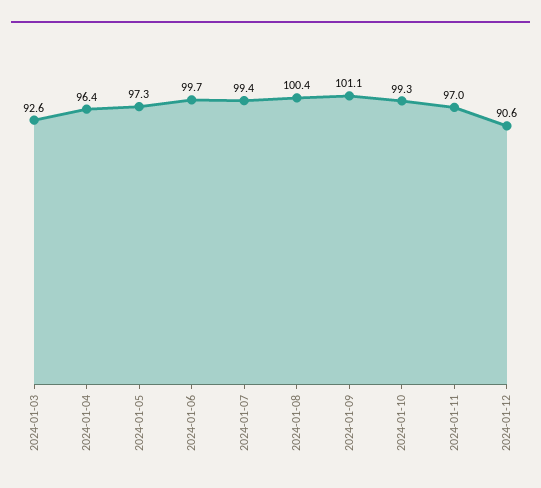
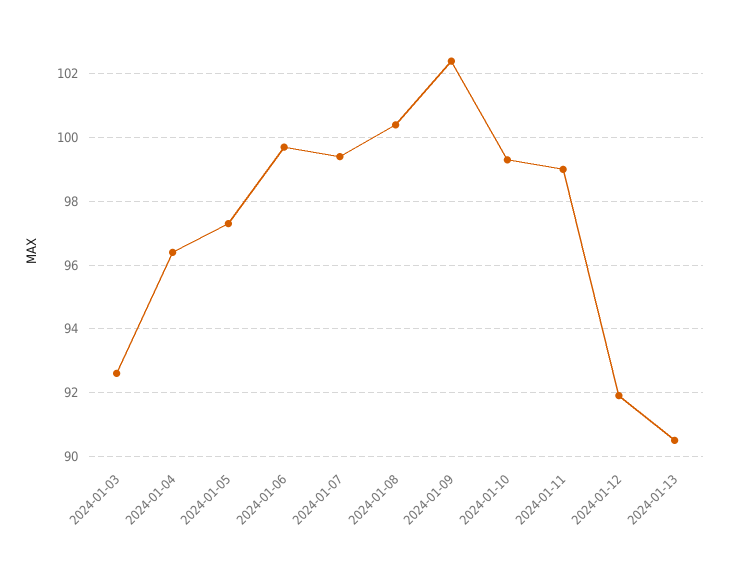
2024-01-09: 101.1 -> 102.5
2024-01-11: 97 -> 99
2024-01-12: 90.6 -> 92
2024-01-13: none -> 90.5

